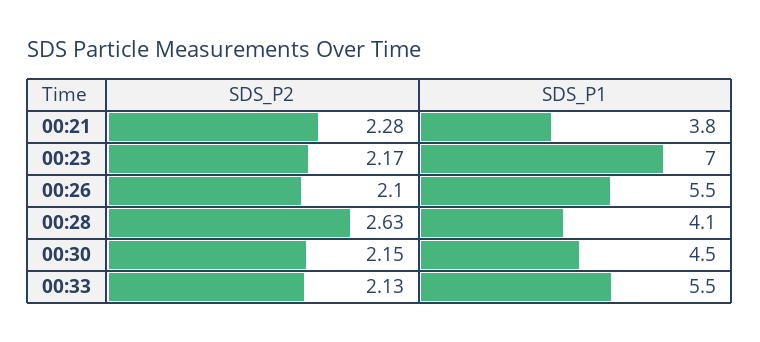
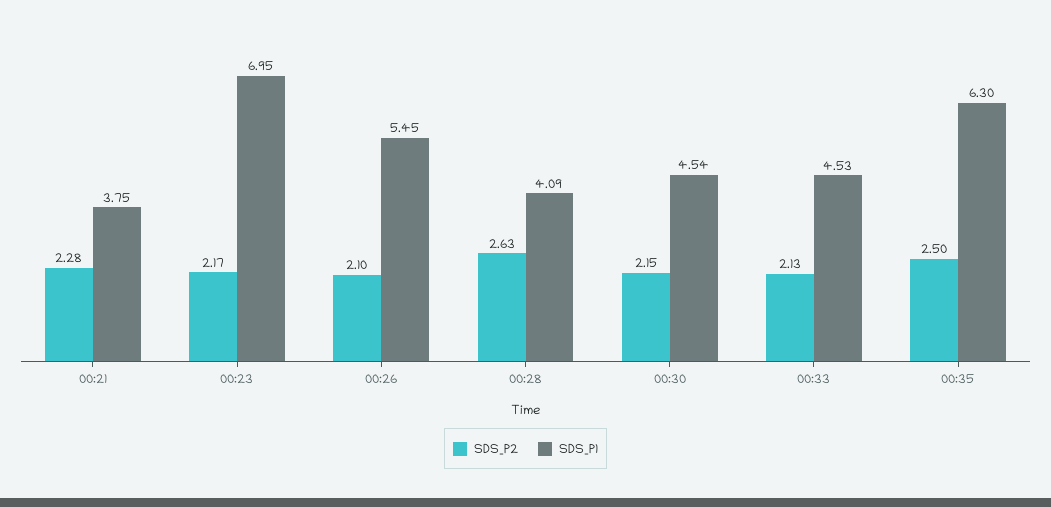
SDS_P1, 00:33: 5.5 -> 4.53
SDS_P2, 00:35: none -> 2.5
SDS_P1, 00:35: none -> 6.3

